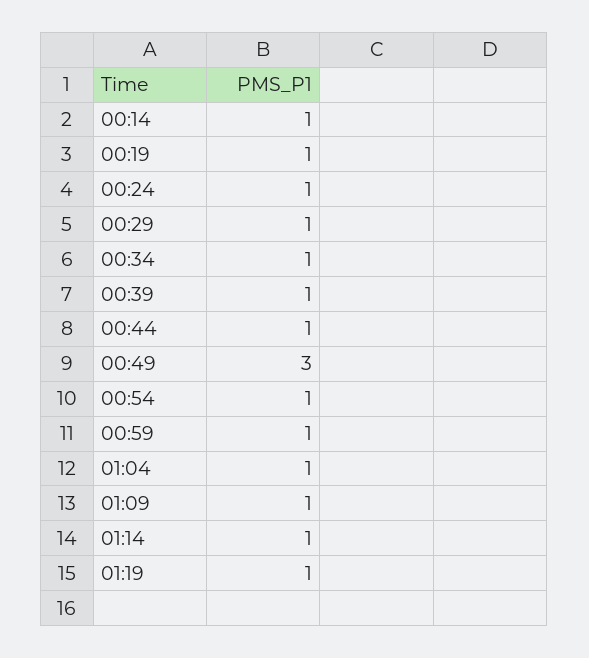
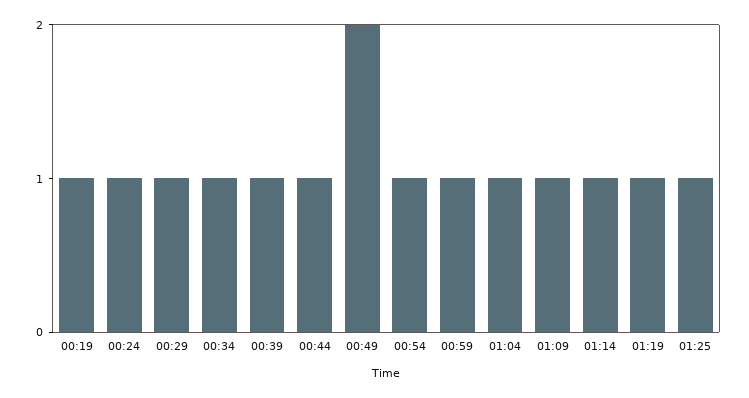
00:14: 1 -> none
00:49: 3 -> 2
01:25: none -> 1

